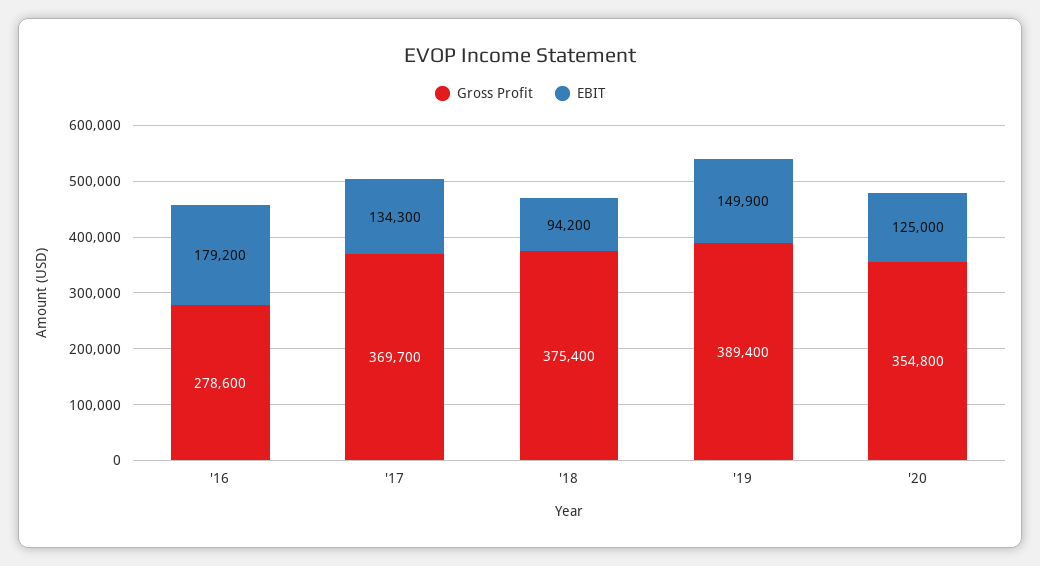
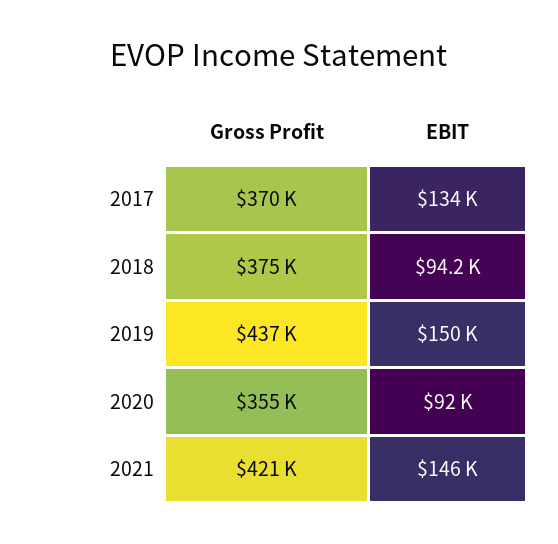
Gross Profit, '16: 278600 -> none
EBIT, '16: 179200 -> none
Gross Profit, '19: 389400 -> 437000
EBIT, '20: 125000 -> 92000
Gross Profit, 2021: none -> 421000
EBIT, 2021: none -> 146000

